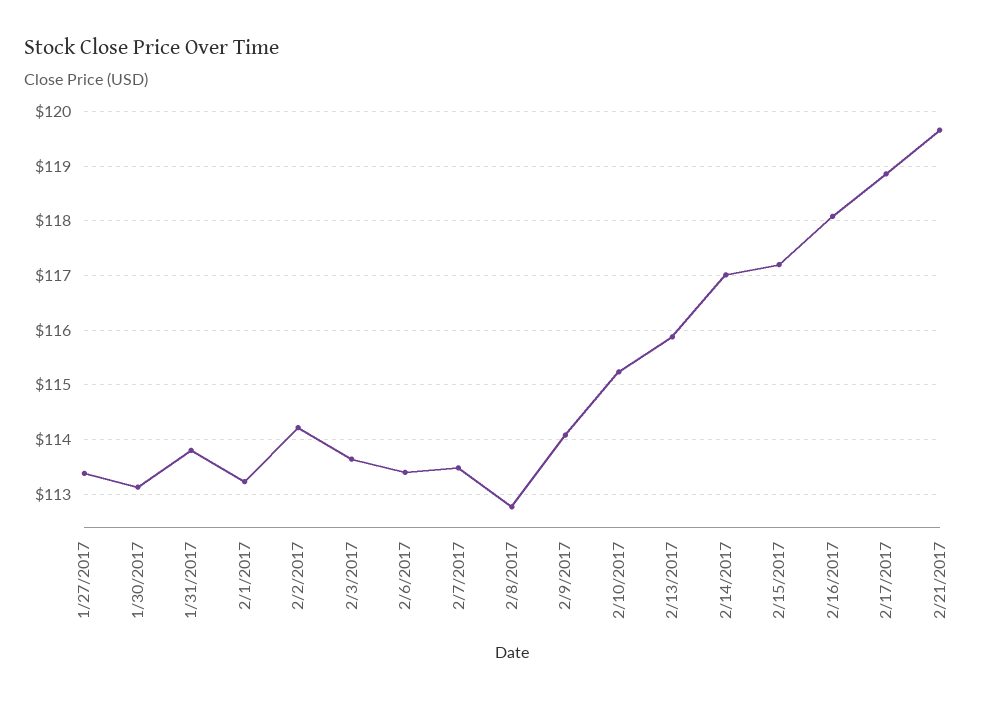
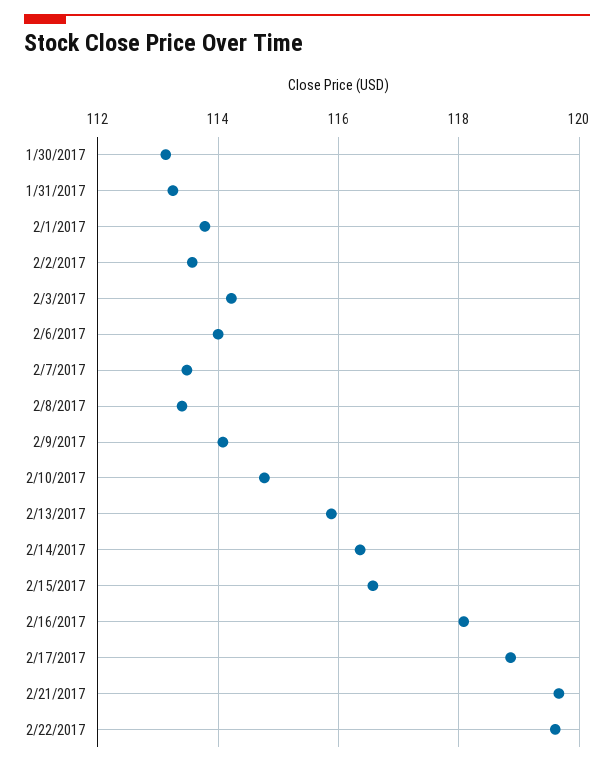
1/27/2017: 113.4 -> none
1/31/2017: 113.8 -> 113.2
2/1/2017: 113.2 -> 113.8
2/2/2017: 114.2 -> 113.6
2/3/2017: 113.6 -> 114.2
2/6/2017: 113.4 -> 114
2/8/2017: 112.8 -> 113.4
2/10/2017: 115.2 -> 114.8
2/14/2017: 117 -> 116.4
2/15/2017: 117.2 -> 116.6
2/22/2017: none -> 119.6

